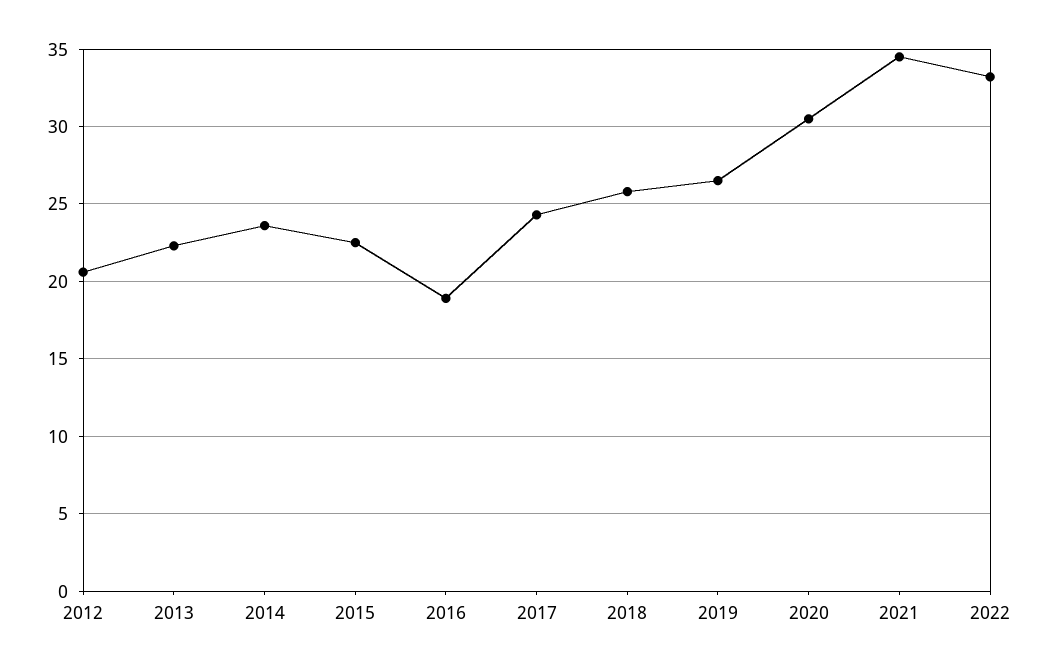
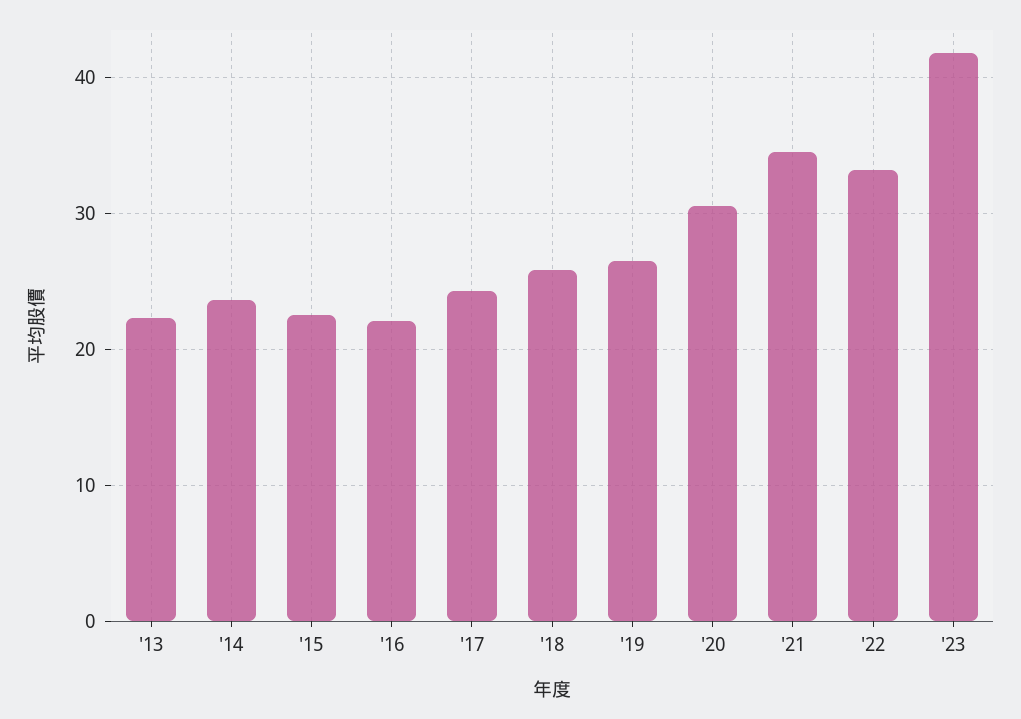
2012: 20.5 -> none
2016: 19 -> 22
'23: none -> 42

